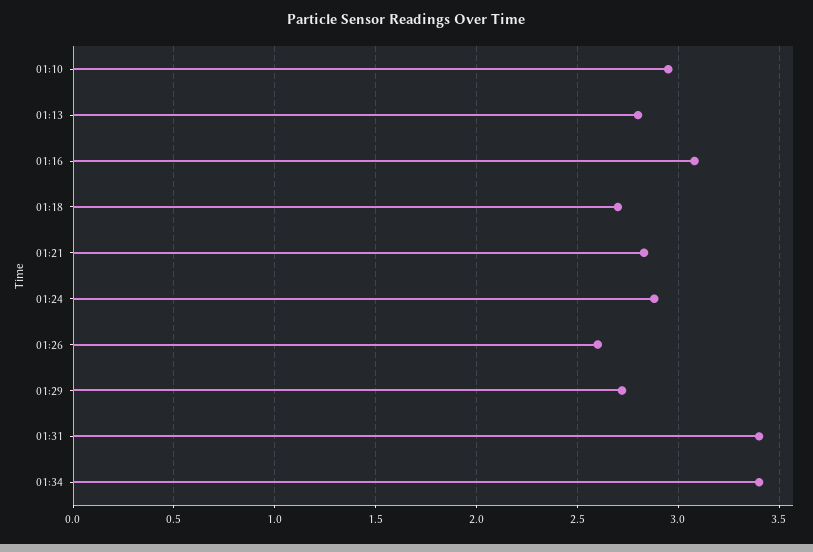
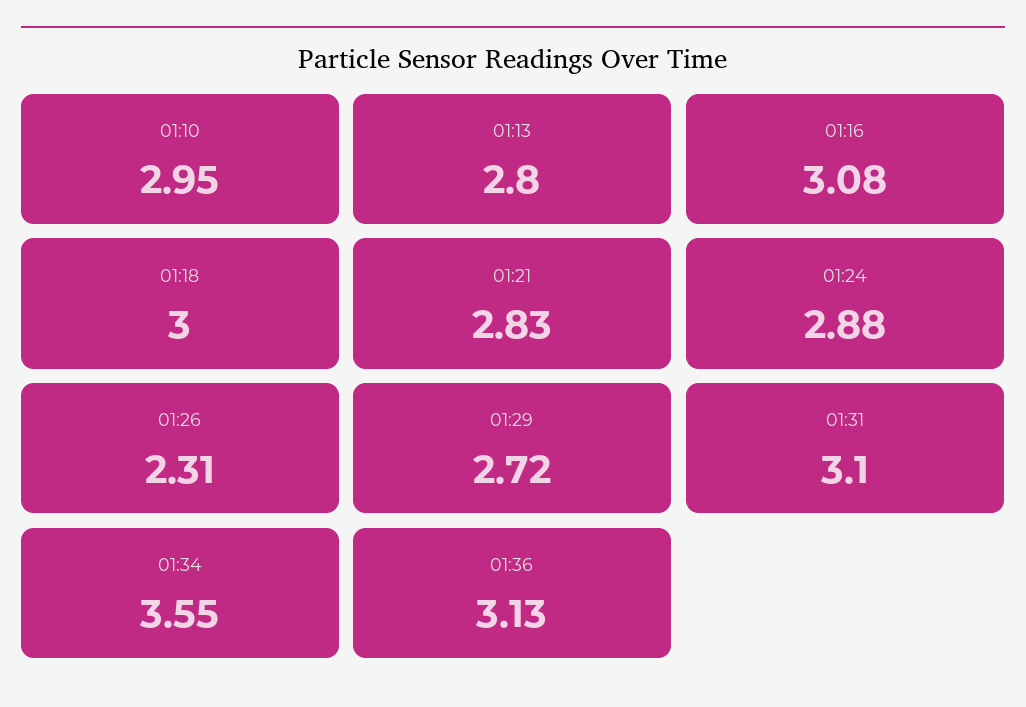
01:18: 2.7 -> 3
01:26: 2.6 -> 2.31
01:31: 3.4 -> 3.1
01:34: 3.4 -> 3.55
01:36: none -> 3.13

